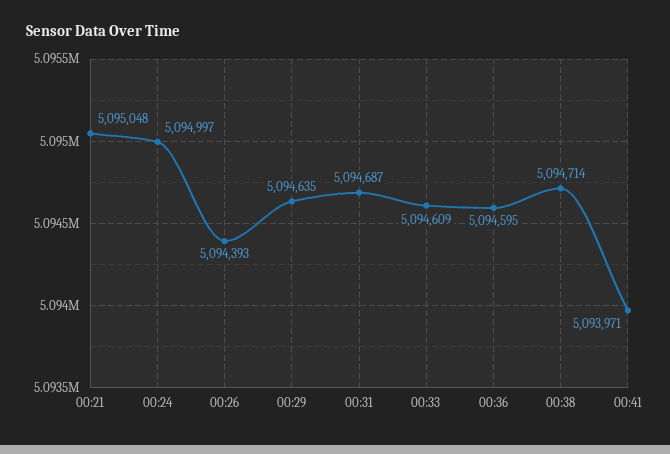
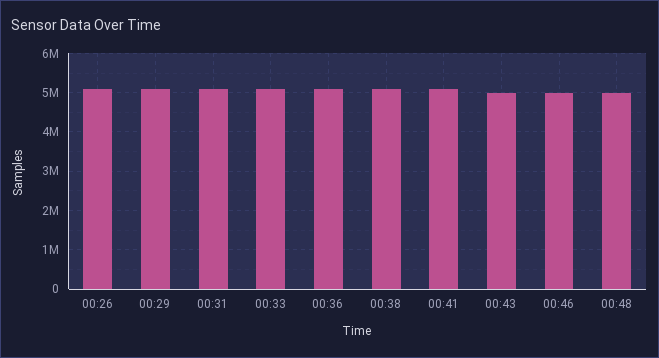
00:21: 5095048 -> none
00:24: 5094997 -> none
00:43: none -> 5000000
00:46: none -> 5000000
00:48: none -> 5000000

